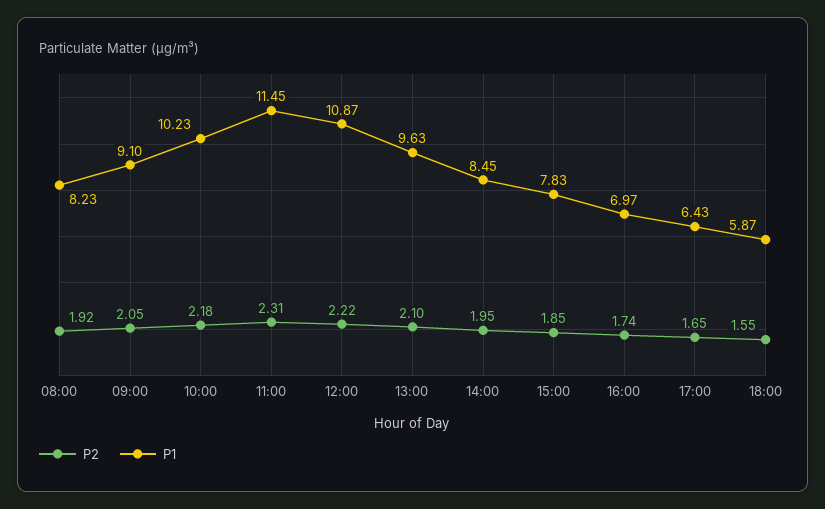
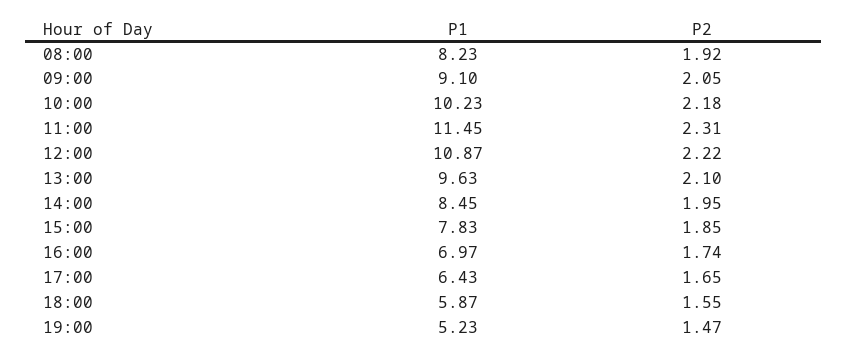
P1, 19:00: none -> 5.23
P2, 19:00: none -> 1.47

